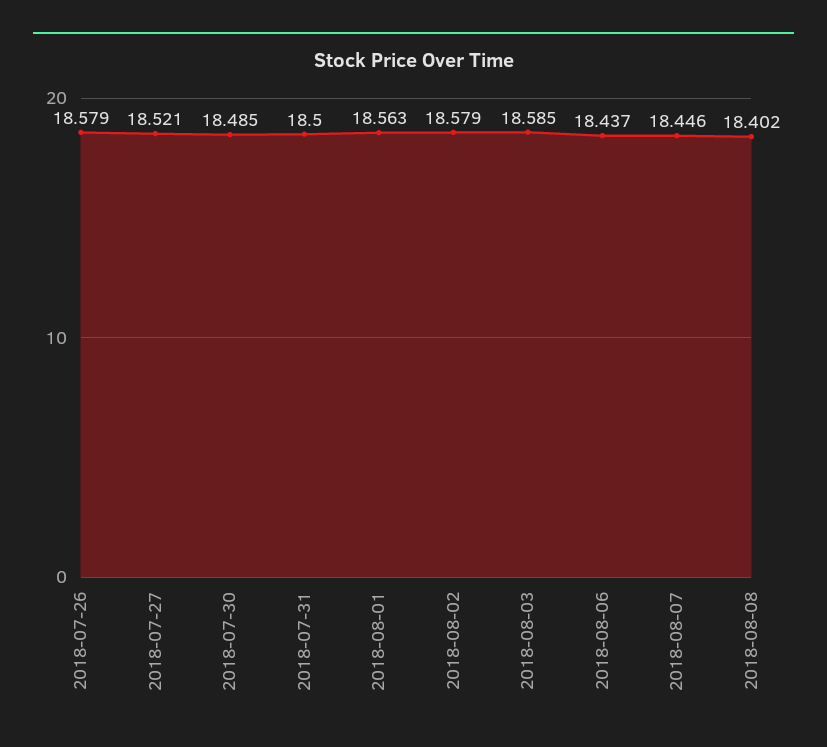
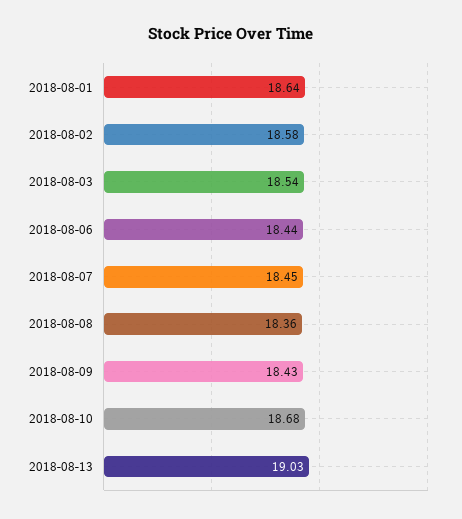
2018-07-26: 18.579 -> none
2018-07-27: 18.521 -> none
2018-07-30: 18.485 -> none
2018-07-31: 18.5 -> none
2018-08-01: 18.563 -> 18.64
2018-08-03: 18.585 -> 18.54
2018-08-08: 18.402 -> 18.36
2018-08-09: none -> 18.43
2018-08-10: none -> 18.68
2018-08-13: none -> 19.03

